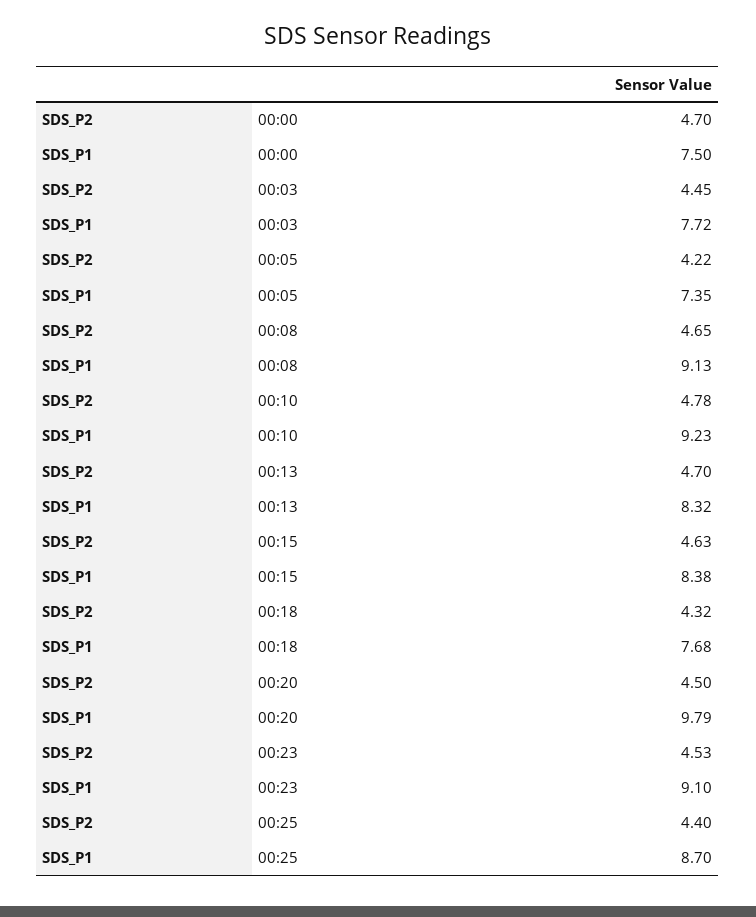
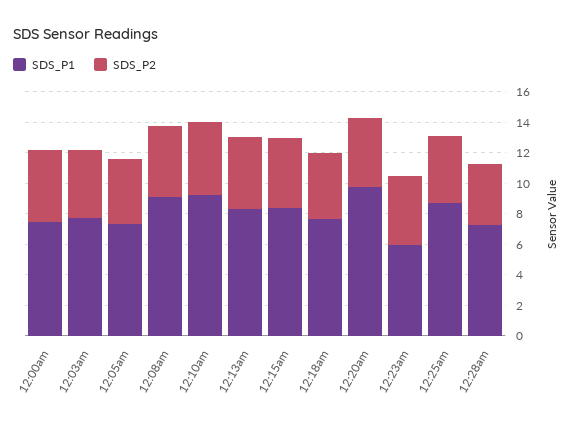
SDS_P1, 00:23: 9.1 -> 6
SDS_P1, 12:28am: none -> 7
SDS_P2, 12:28am: none -> 4

